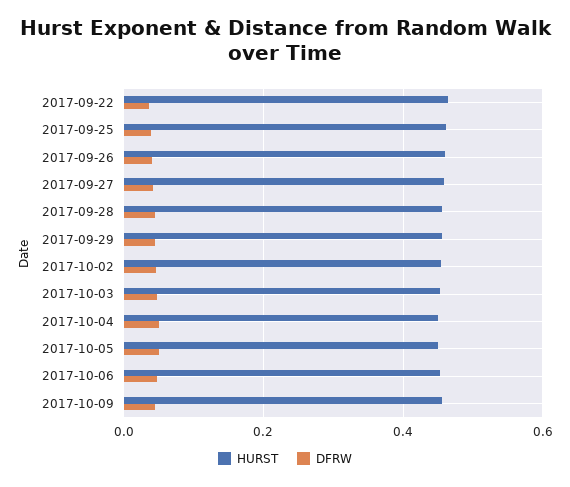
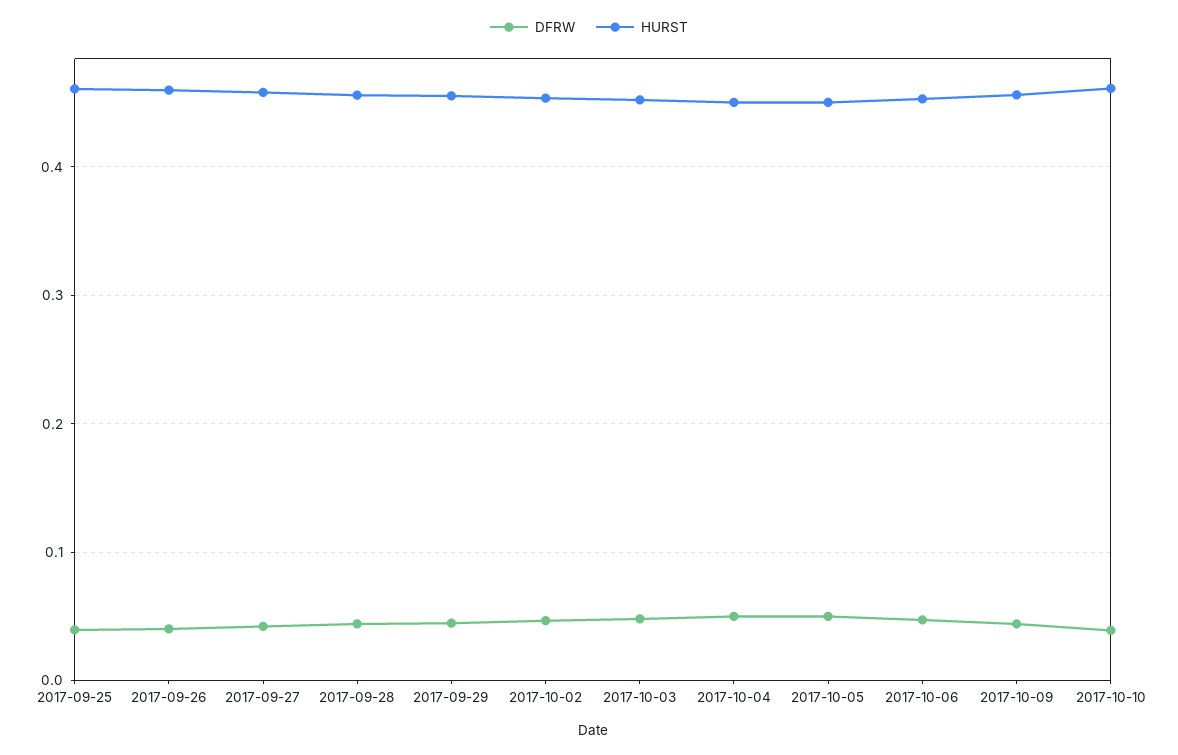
HURST, 2017-09-22: 0.46 -> none
DFRW, 2017-09-22: 0.04 -> none
DFRW, 2017-10-10: none -> 0.04
HURST, 2017-10-10: none -> 0.46

